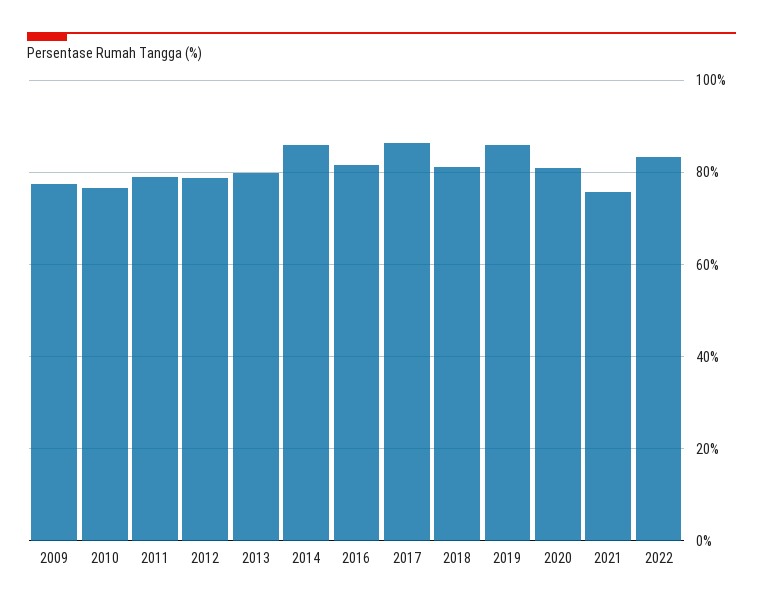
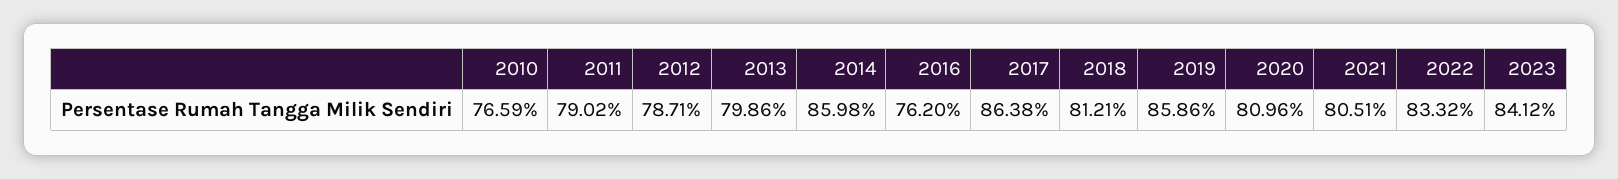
2009: 78 -> none
2016: 82 -> 76.2
2021: 76 -> 80.51
2023: none -> 84.12

